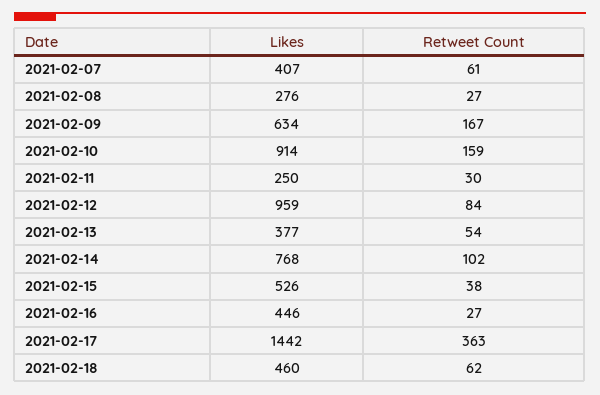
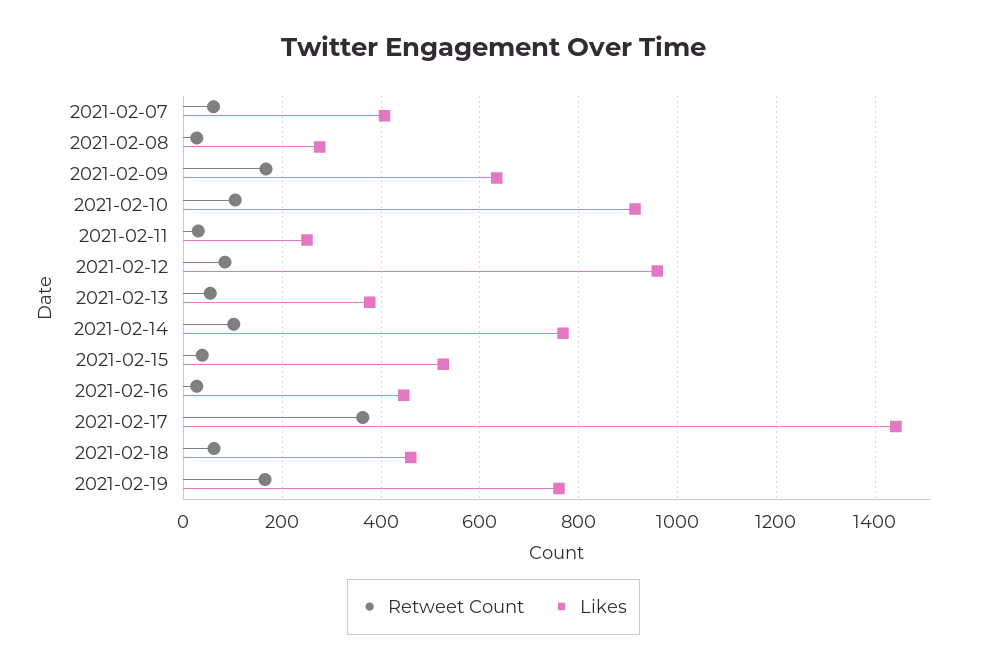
Retweet Count, 2021-02-10: 159 -> 100
Retweet Count, 2021-02-19: none -> 160
Likes, 2021-02-19: none -> 760

